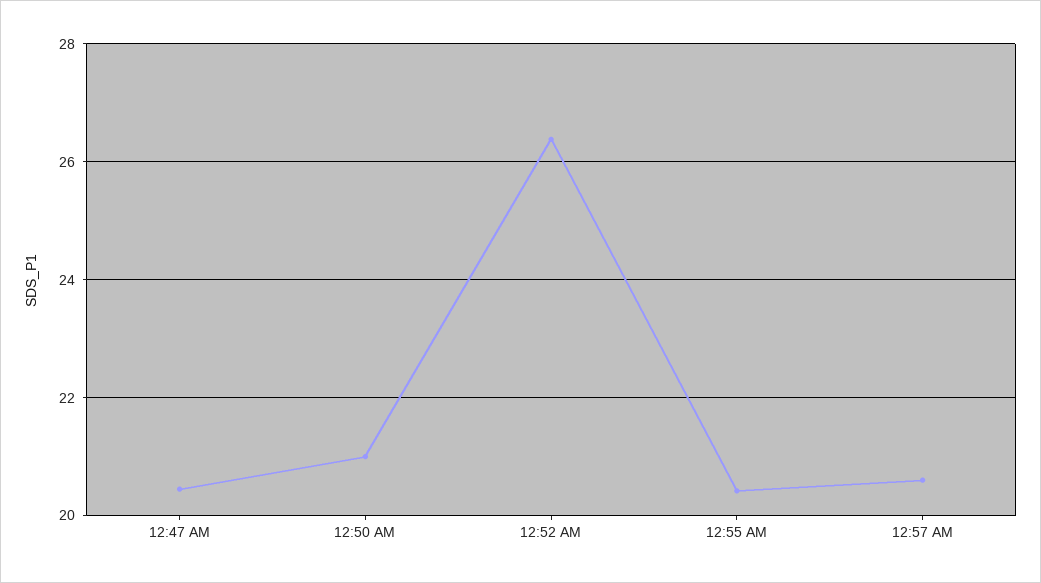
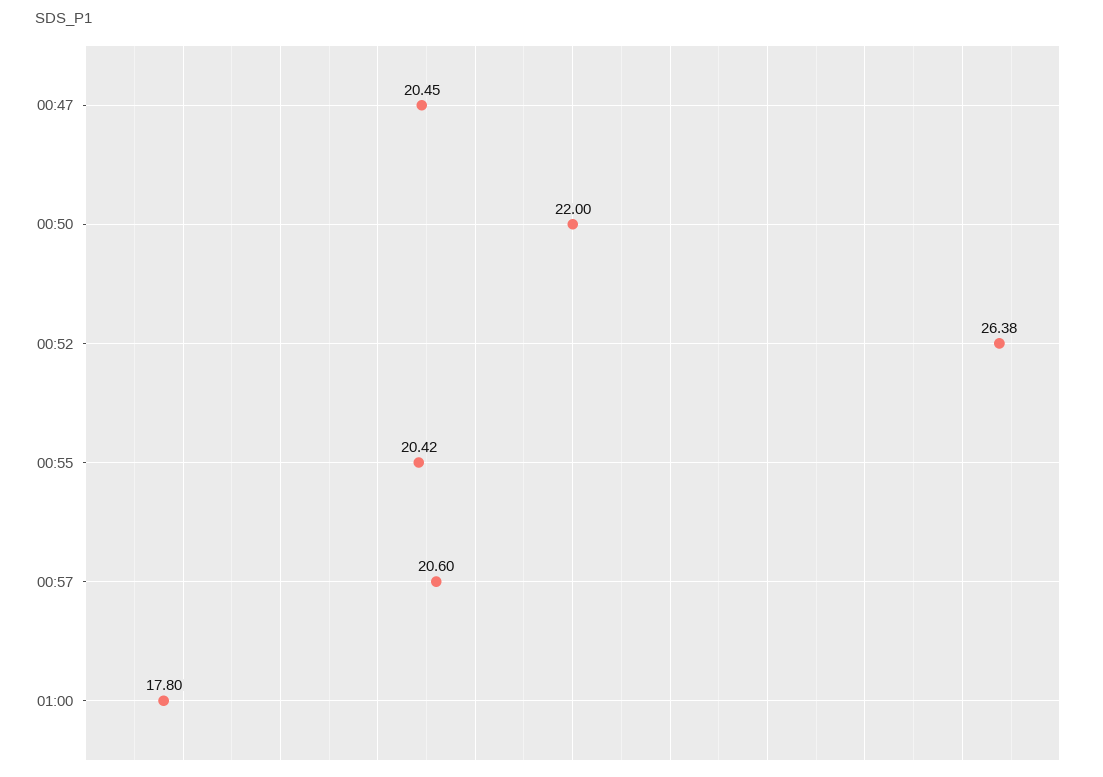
12:50 AM: 21 -> 22
01:00: none -> 17.8

